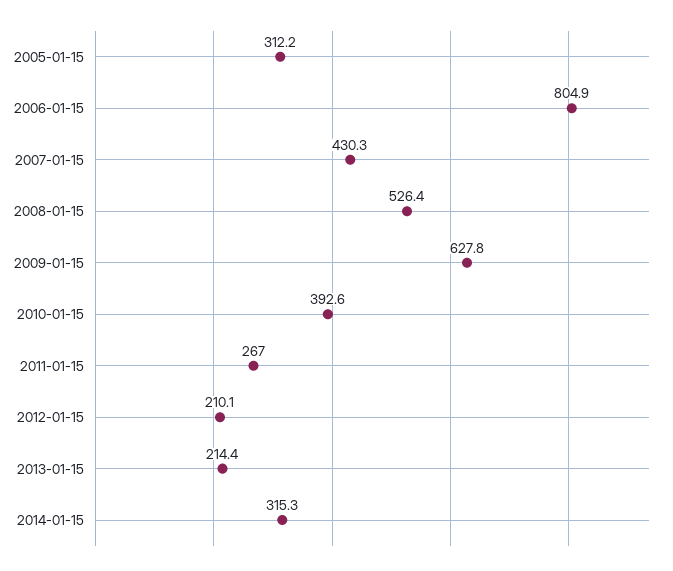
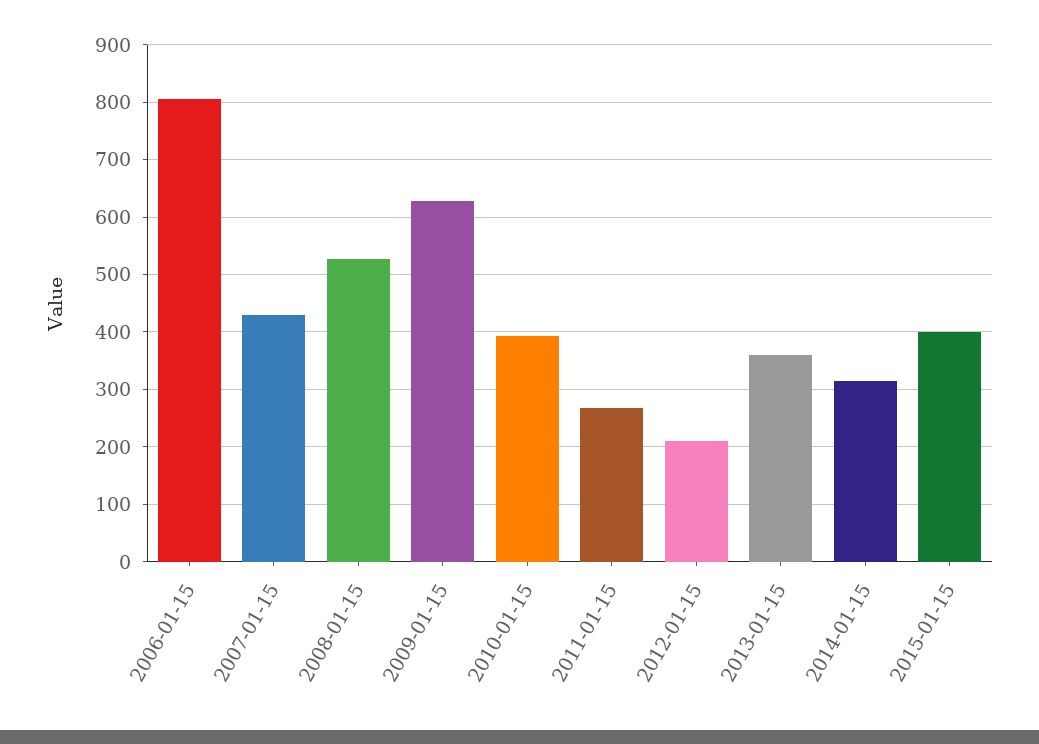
2005-01-15: 312.2 -> none
2013-01-15: 214.4 -> 360
2015-01-15: none -> 400

